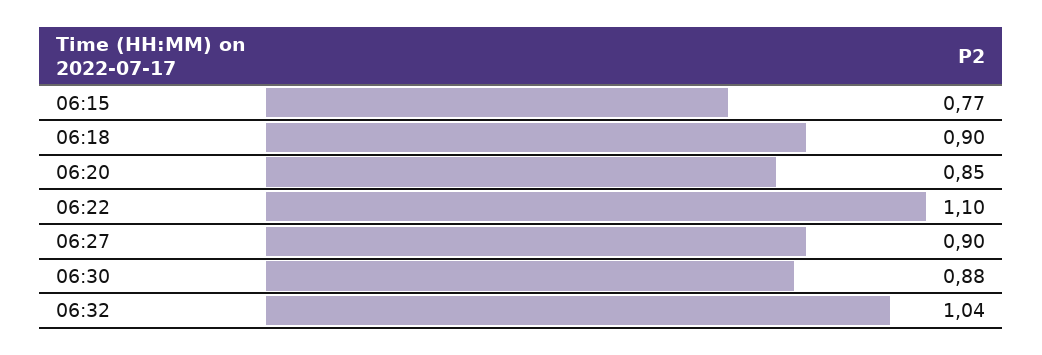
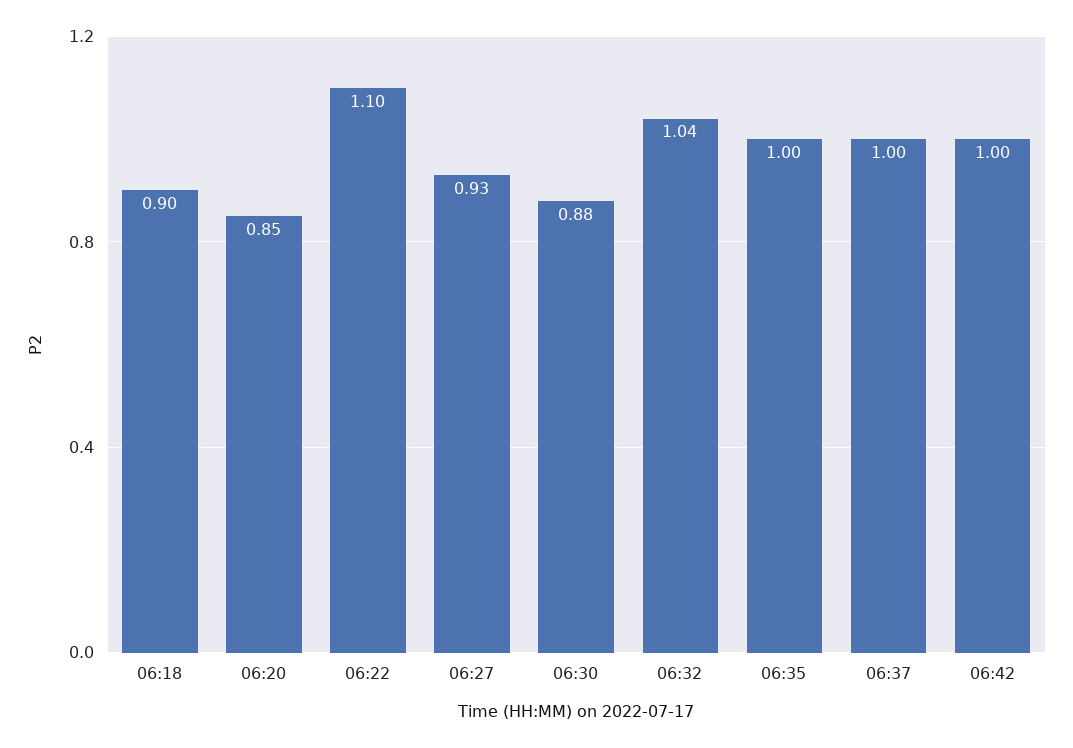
06:15: 0.77 -> none
06:27: 0.9 -> 0.93
06:35: none -> 1
06:37: none -> 1
06:42: none -> 1

